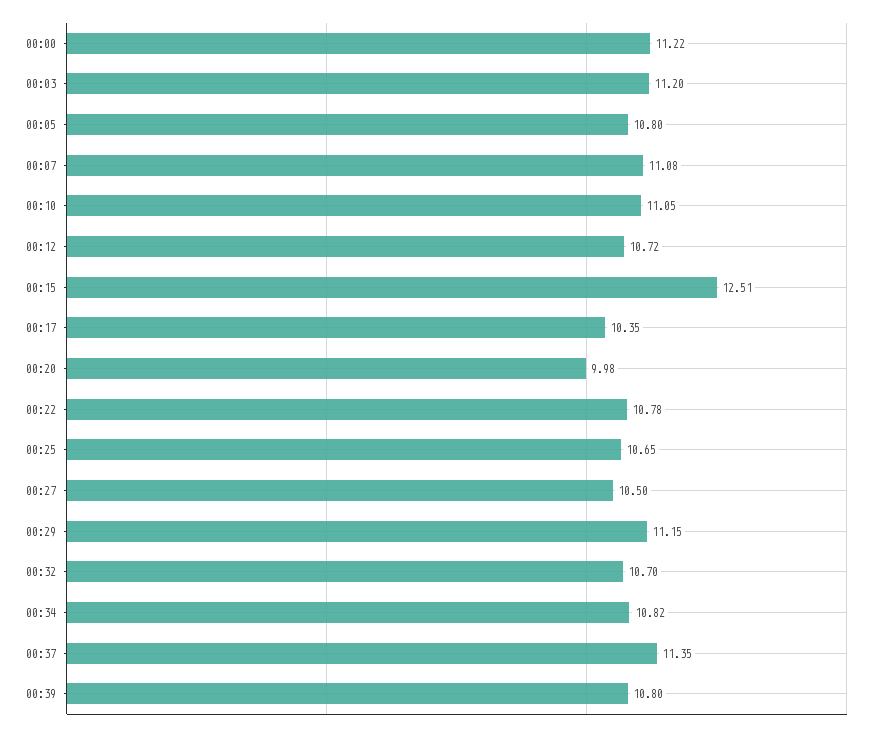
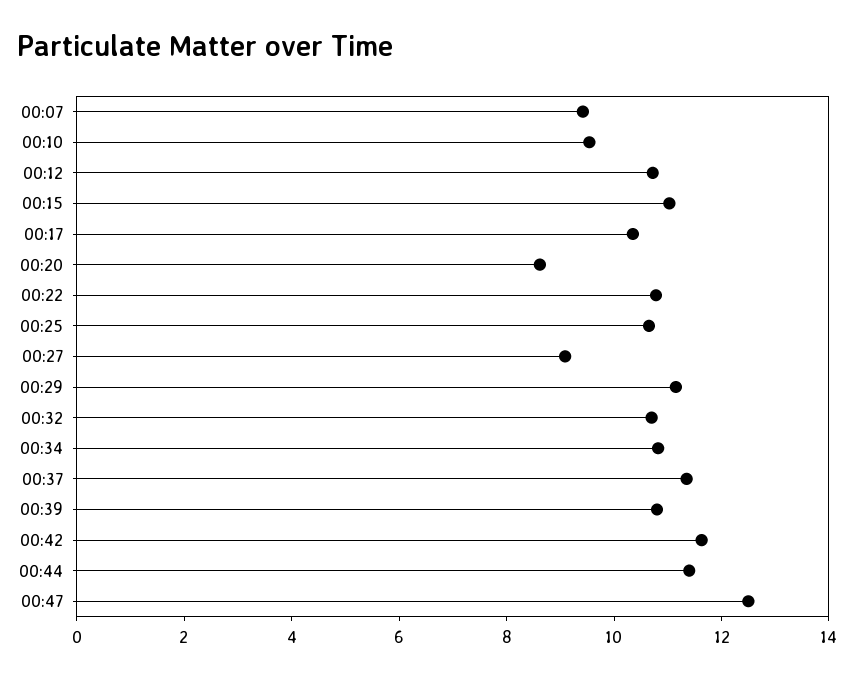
00:00: 11.22 -> none
00:03: 11.2 -> none
00:05: 10.8 -> none
00:07: 11.08 -> 9.5
00:10: 11.05 -> 9.5
00:15: 12.51 -> 11
00:20: 9.98 -> 8.5
00:27: 10.5 -> 9
00:42: none -> 11.5
00:44: none -> 11.5
00:47: none -> 12.5

